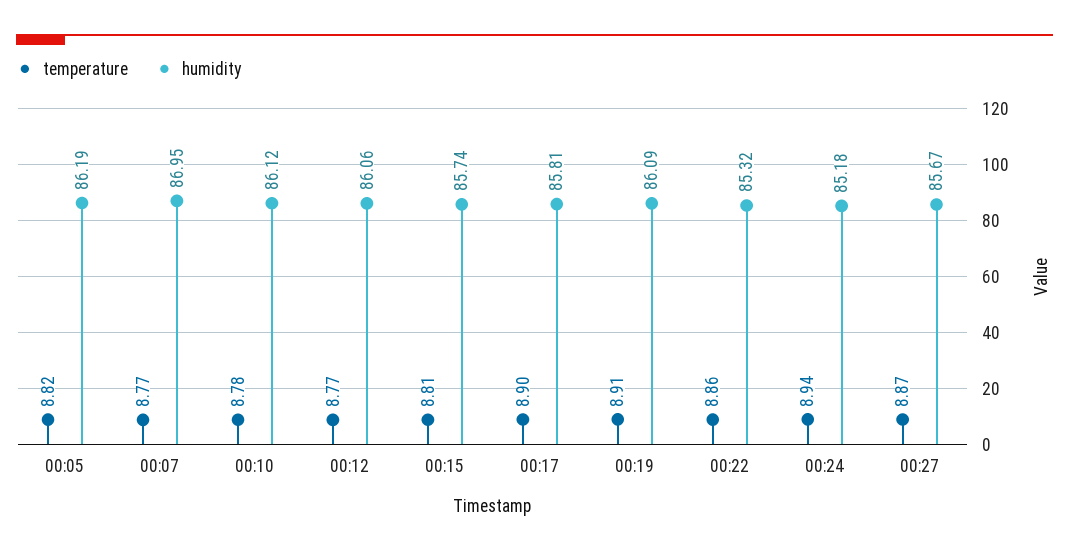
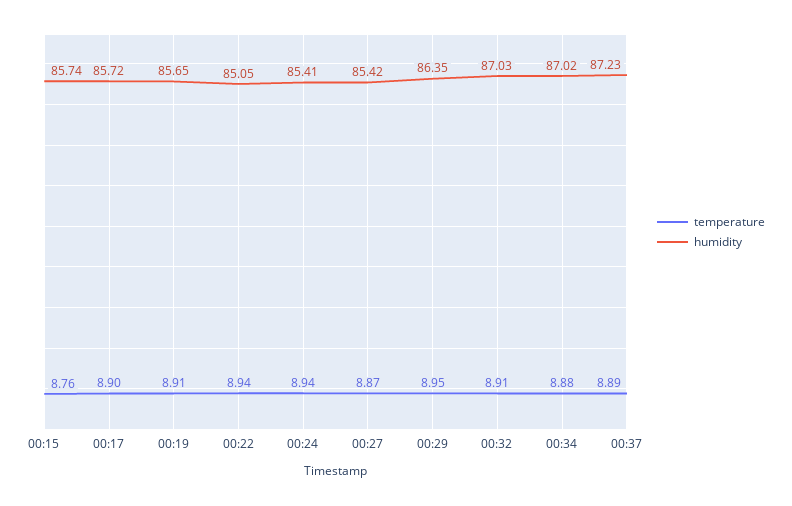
temperature, 00:05: 8.82 -> none
humidity, 00:05: 86.19 -> none
temperature, 00:07: 8.77 -> none
humidity, 00:07: 86.95 -> none
temperature, 00:10: 8.78 -> none
humidity, 00:10: 86.12 -> none
temperature, 00:12: 8.77 -> none
humidity, 00:12: 86.06 -> none
temperature, 00:15: 8.81 -> 8.76
humidity, 00:17: 85.81 -> 85.72
humidity, 00:19: 86.09 -> 85.65
temperature, 00:22: 8.86 -> 8.94
humidity, 00:22: 85.32 -> 85.05
humidity, 00:24: 85.18 -> 85.41
humidity, 00:27: 85.67 -> 85.42
temperature, 00:29: none -> 8.95
humidity, 00:29: none -> 86.35
temperature, 00:32: none -> 8.91
humidity, 00:32: none -> 87.03
temperature, 00:34: none -> 8.88
humidity, 00:34: none -> 87.02
temperature, 00:37: none -> 8.89
humidity, 00:37: none -> 87.23

